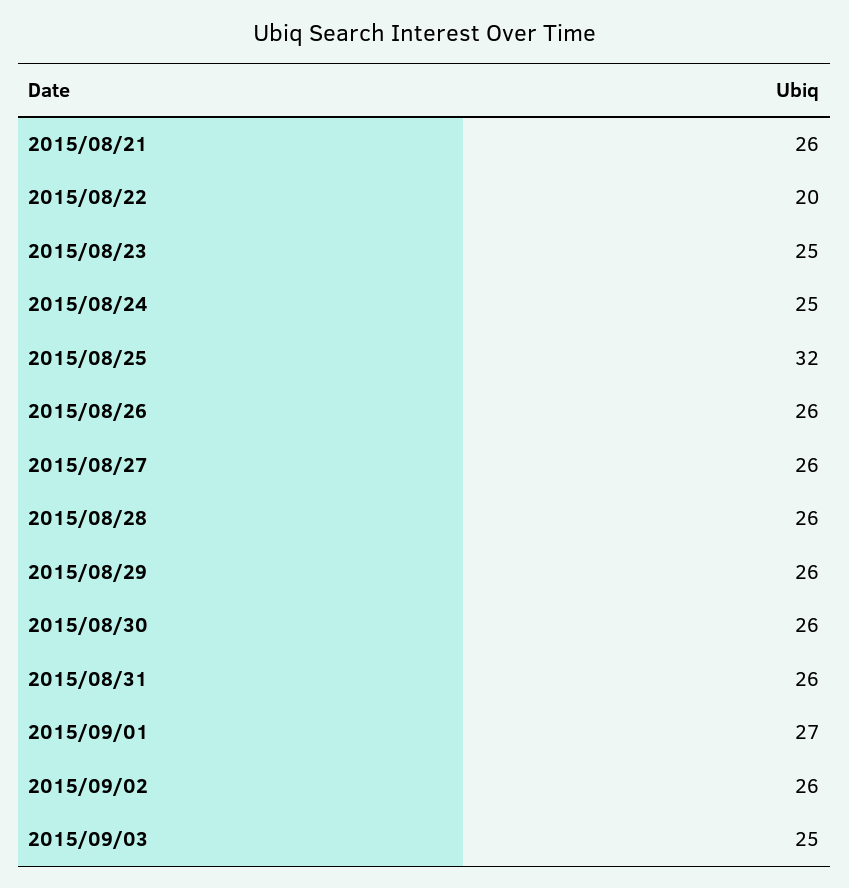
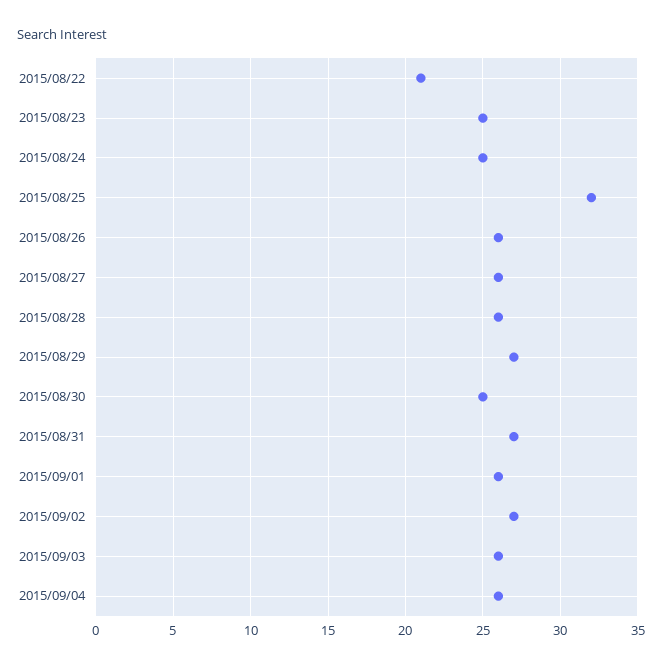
2015/08/21: 26 -> none
2015/08/22: 20 -> 21
2015/08/29: 26 -> 27
2015/08/30: 26 -> 25
2015/08/31: 26 -> 27
2015/09/01: 27 -> 26
2015/09/02: 26 -> 27
2015/09/03: 25 -> 26
2015/09/04: none -> 26

